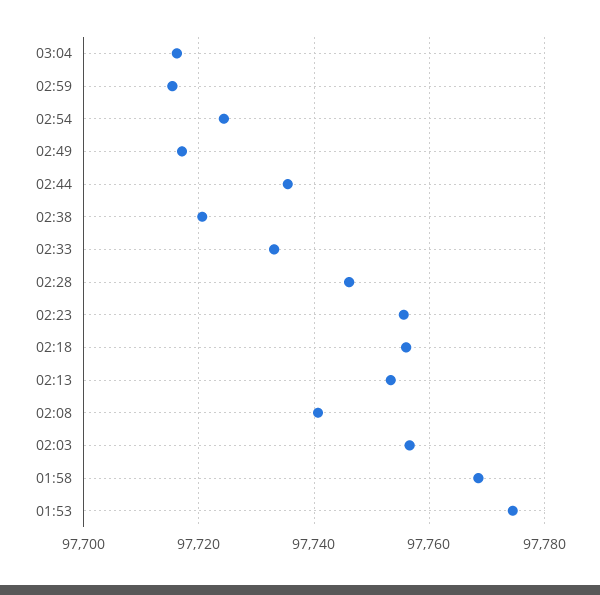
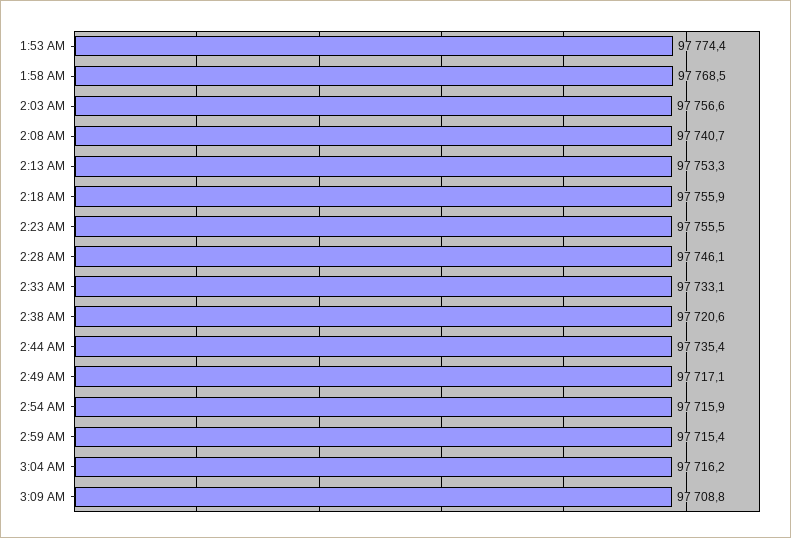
02:54: 97724 -> 97715.9
3:09 AM: none -> 97708.8

